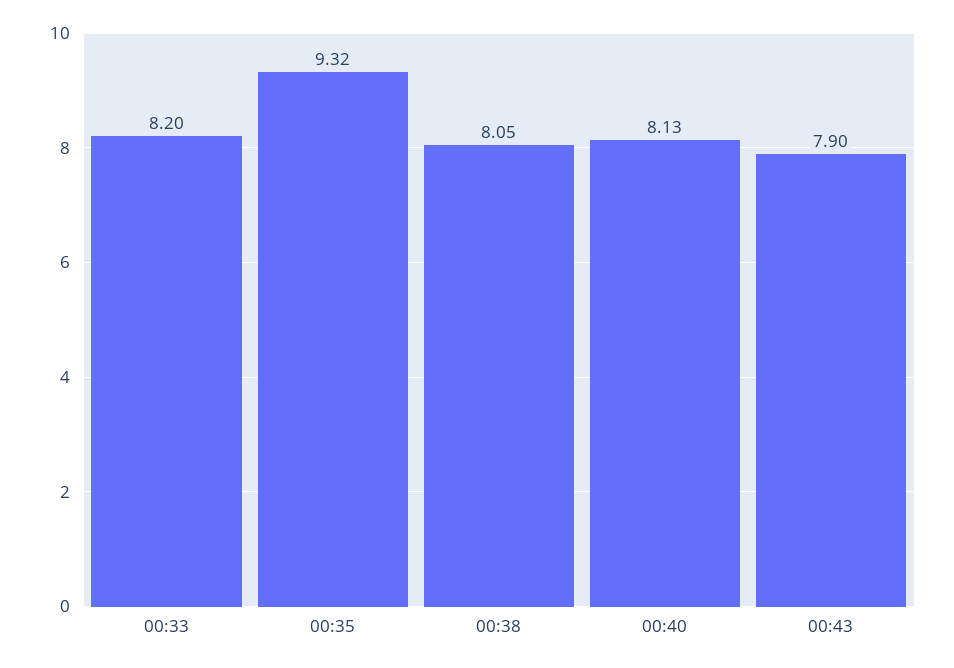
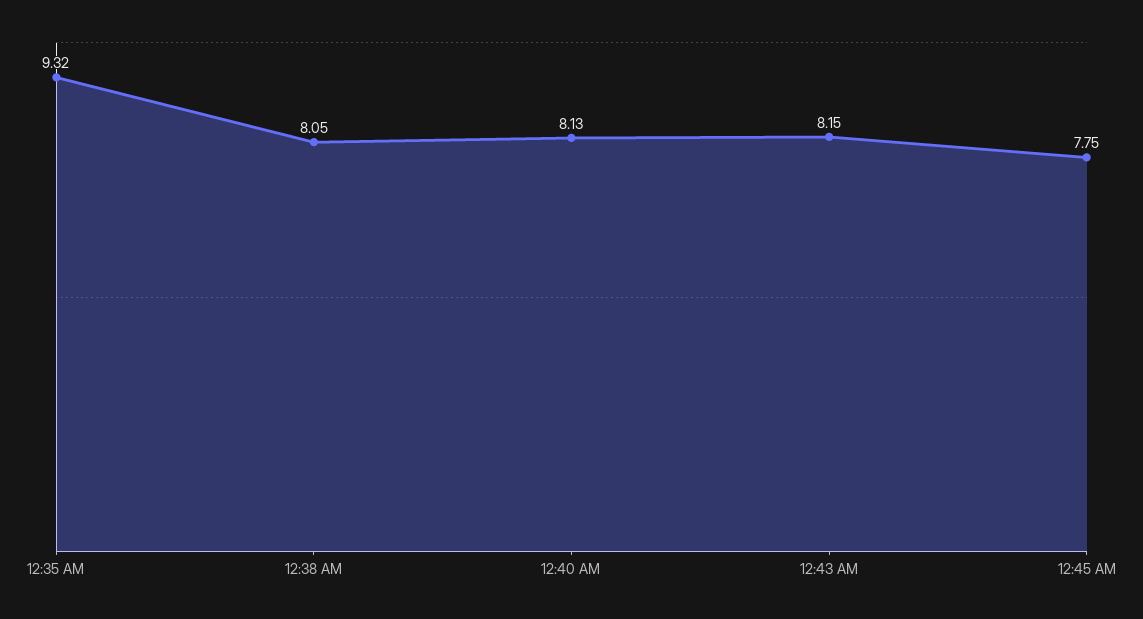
00:33: 8.2 -> none
00:43: 7.9 -> 8.15
12:45 AM: none -> 7.75

